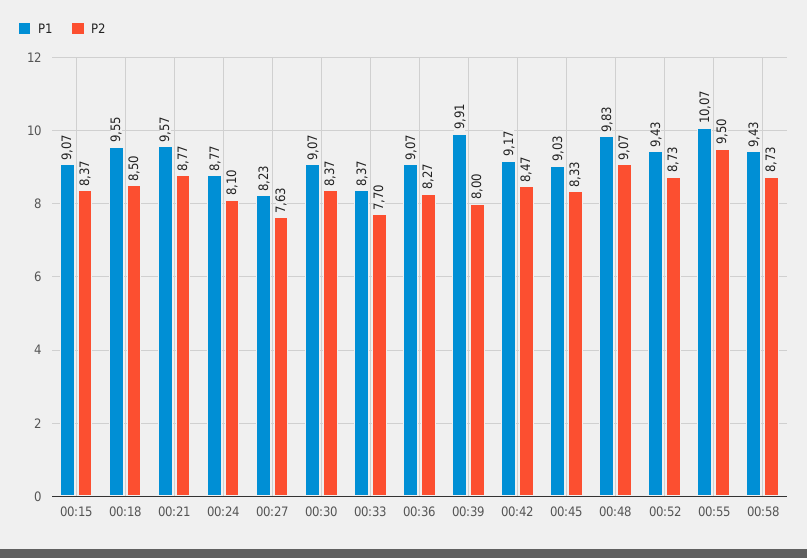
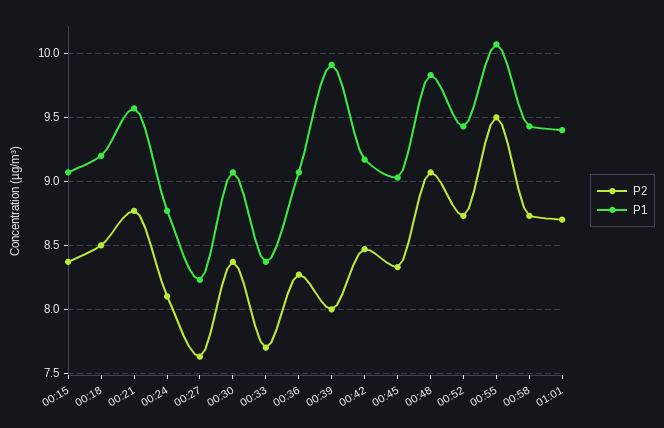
P1, 00:18: 9.55 -> 9.2
P2, 01:01: none -> 8.7
P1, 01:01: none -> 9.4

